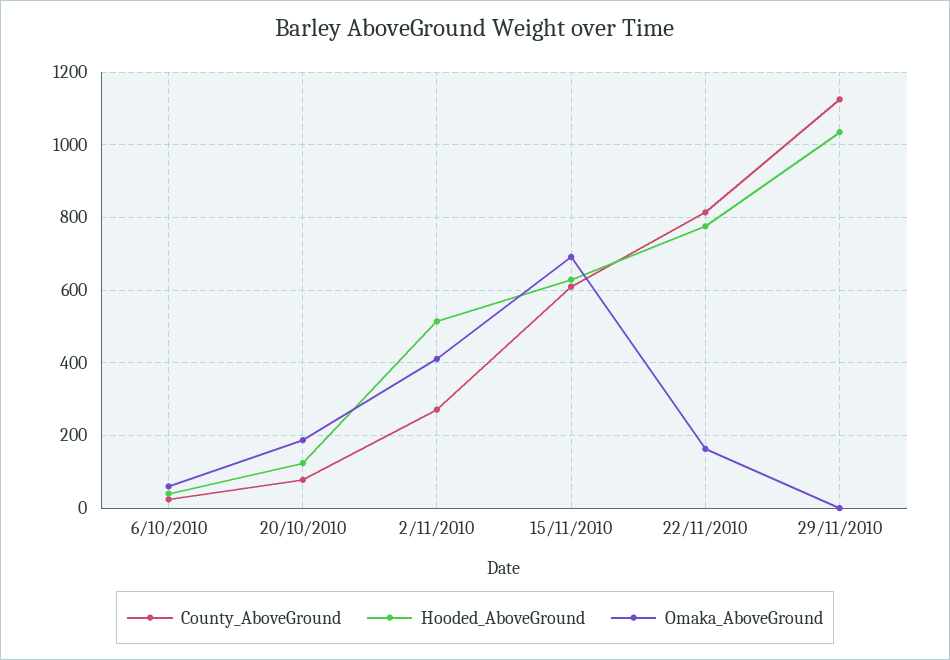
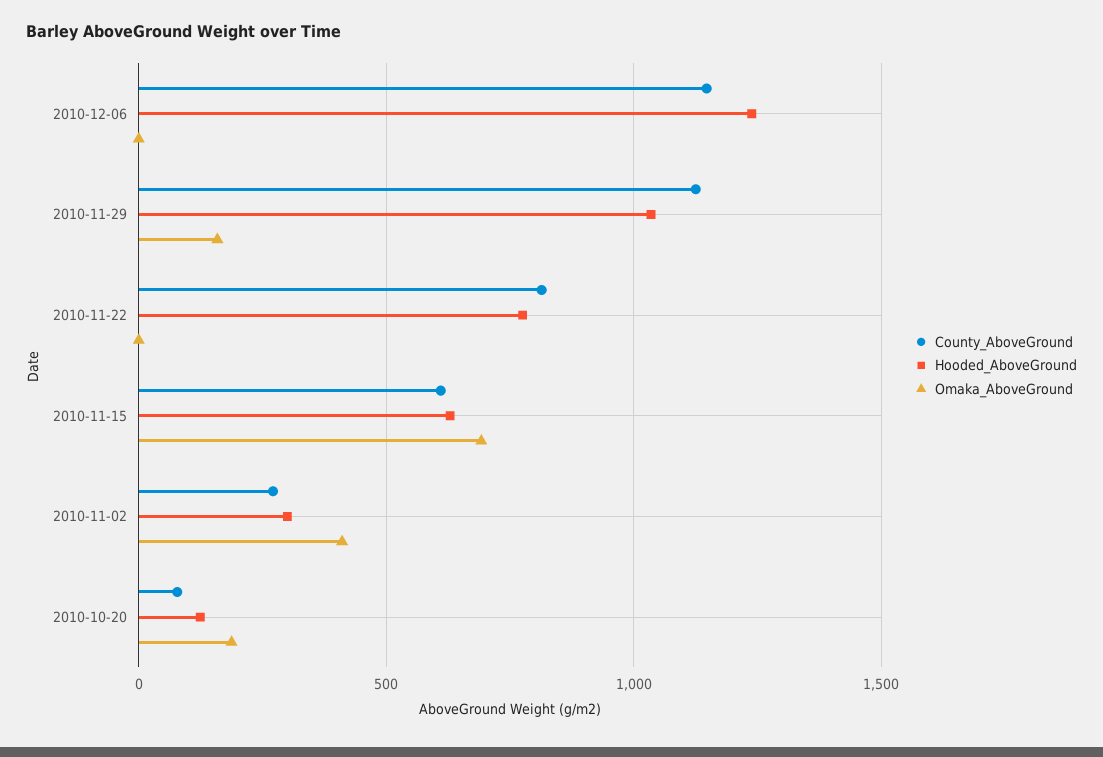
County_AboveGround, 6/10/2010: 20 -> none
Hooded_AboveGround, 6/10/2010: 40 -> none
Omaka_AboveGround, 6/10/2010: 60 -> none
Hooded_AboveGround, 2/11/2010: 520 -> 300
Omaka_AboveGround, 22/11/2010: 160 -> 0
Omaka_AboveGround, 29/11/2010: 0 -> 150
County_AboveGround, 2010-12-06: none -> 1150
Hooded_AboveGround, 2010-12-06: none -> 1250
Omaka_AboveGround, 2010-12-06: none -> 0

